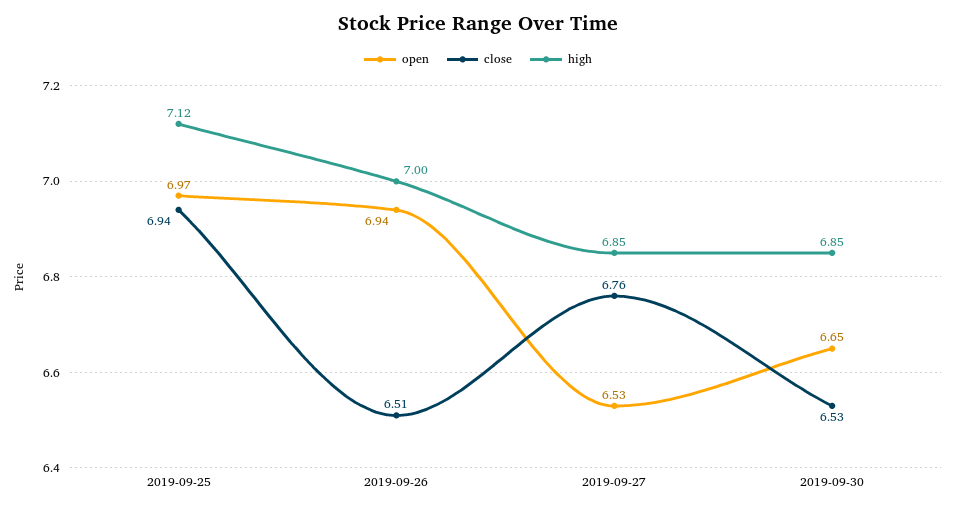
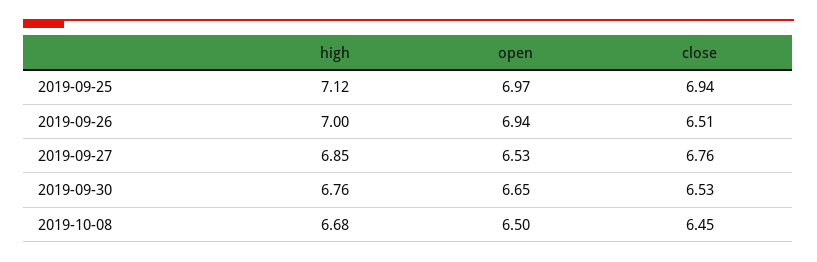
high, 2019-09-30: 6.85 -> 6.76
high, 2019-10-08: none -> 6.68
open, 2019-10-08: none -> 6.5
close, 2019-10-08: none -> 6.45

